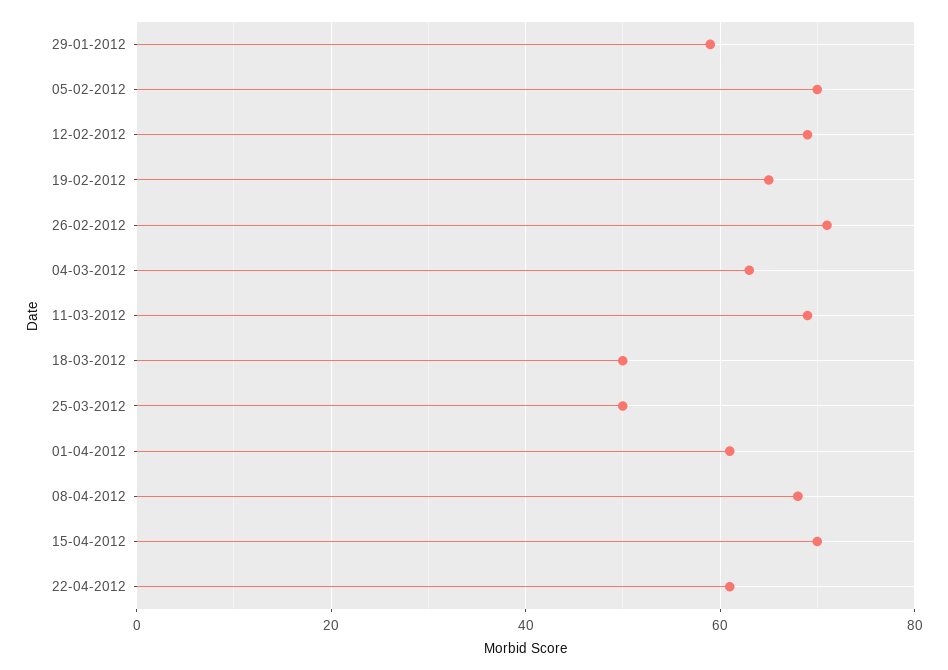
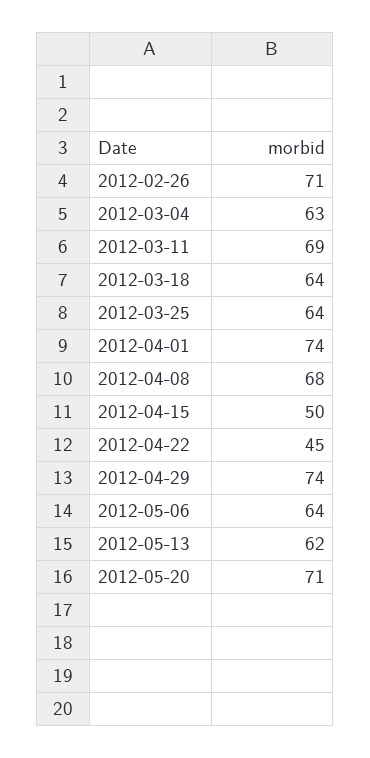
29-01-2012: 60 -> none
05-02-2012: 70 -> none
12-02-2012: 70 -> none
19-02-2012: 65 -> none
18-03-2012: 50 -> 64
25-03-2012: 50 -> 64
01-04-2012: 60 -> 74
15-04-2012: 70 -> 50
22-04-2012: 60 -> 45
2012-04-29: none -> 74
2012-05-06: none -> 64
2012-05-13: none -> 62
2012-05-20: none -> 71

